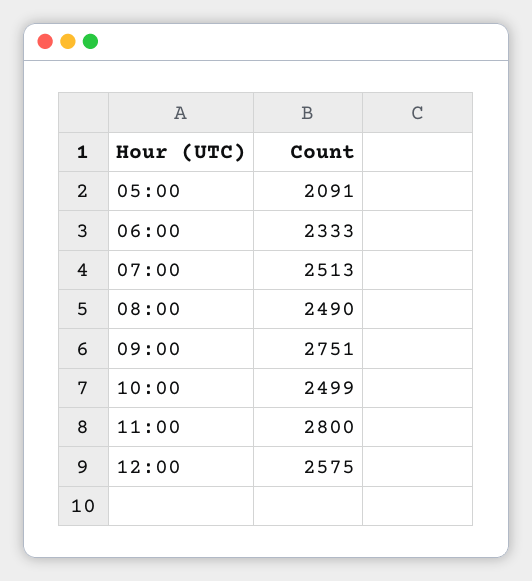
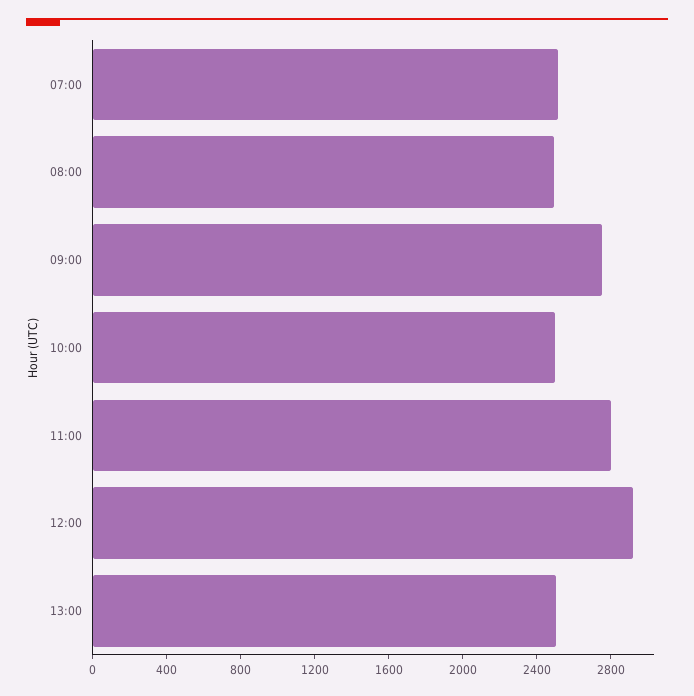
05:00: 2091 -> none
06:00: 2333 -> none
12:00: 2575 -> 2900
13:00: none -> 2500

